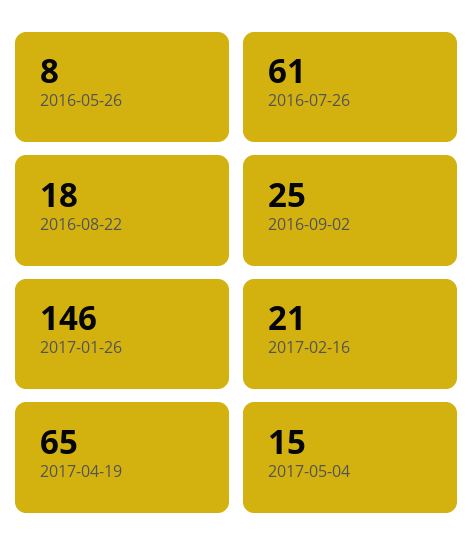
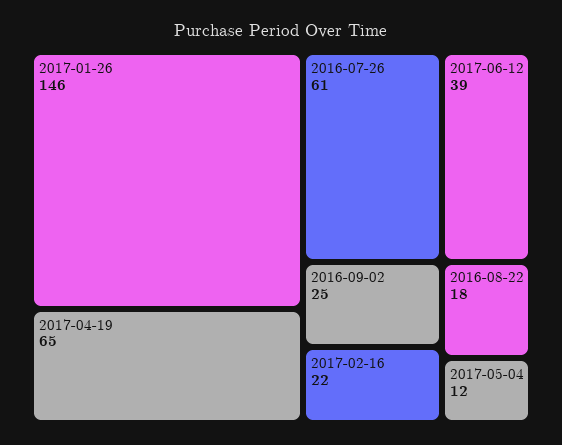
2016-05-26: 8 -> none
2017-02-16: 21 -> 22
2017-05-04: 15 -> 12
2017-06-12: none -> 39

